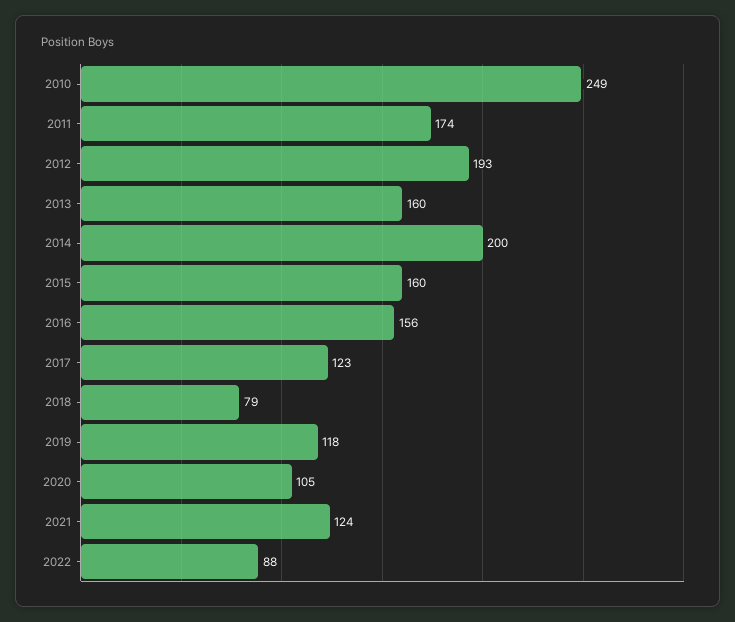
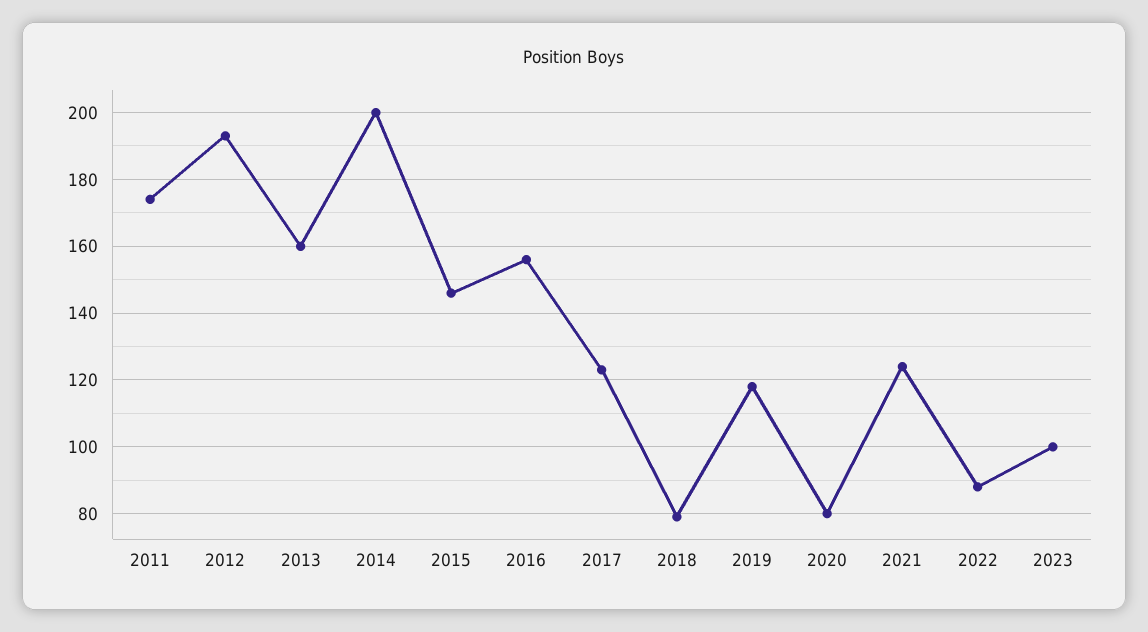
2010: 249 -> none
2015: 160 -> 145
2020: 105 -> 80
2023: none -> 100

